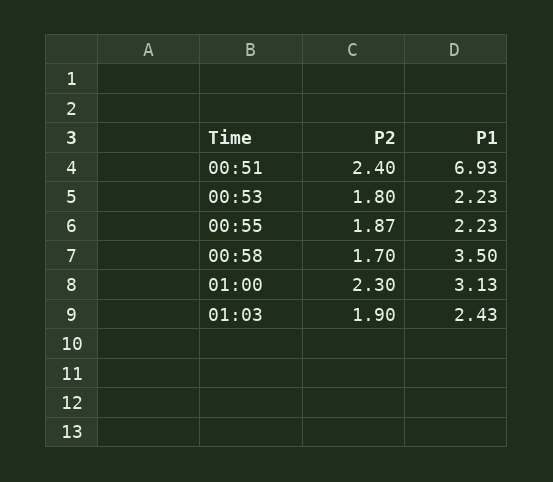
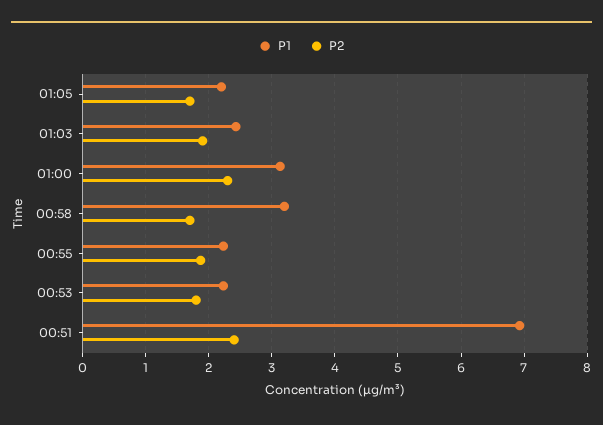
P1, 00:58: 3.5 -> 3.2
P1, 01:05: none -> 2.2
P2, 01:05: none -> 1.7

